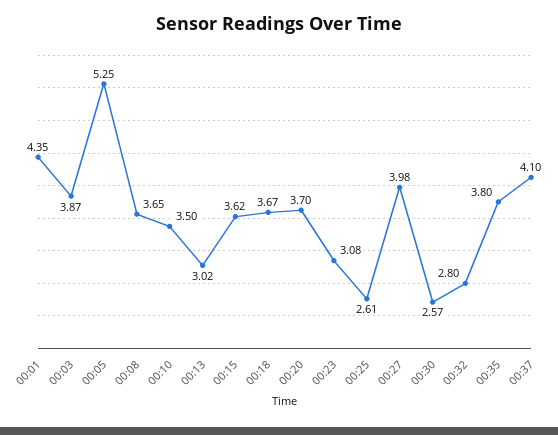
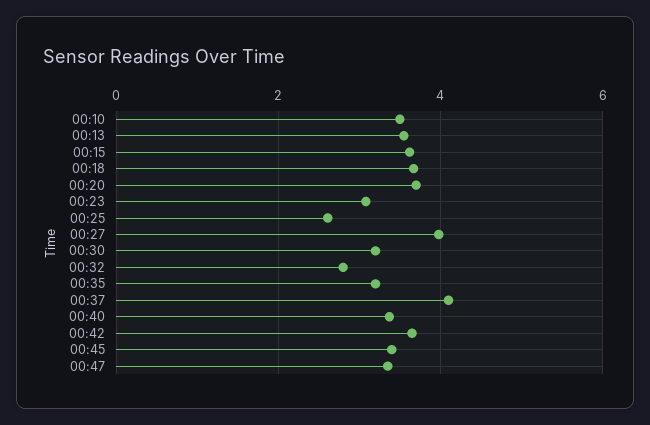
00:01: 4.35 -> none
00:03: 3.87 -> none
00:05: 5.25 -> none
00:08: 3.65 -> none
00:13: 3.02 -> 3.6
00:30: 2.57 -> 3.2
00:35: 3.8 -> 3.2
00:40: none -> 3.4
00:42: none -> 3.6
00:45: none -> 3.4
00:47: none -> 3.4

